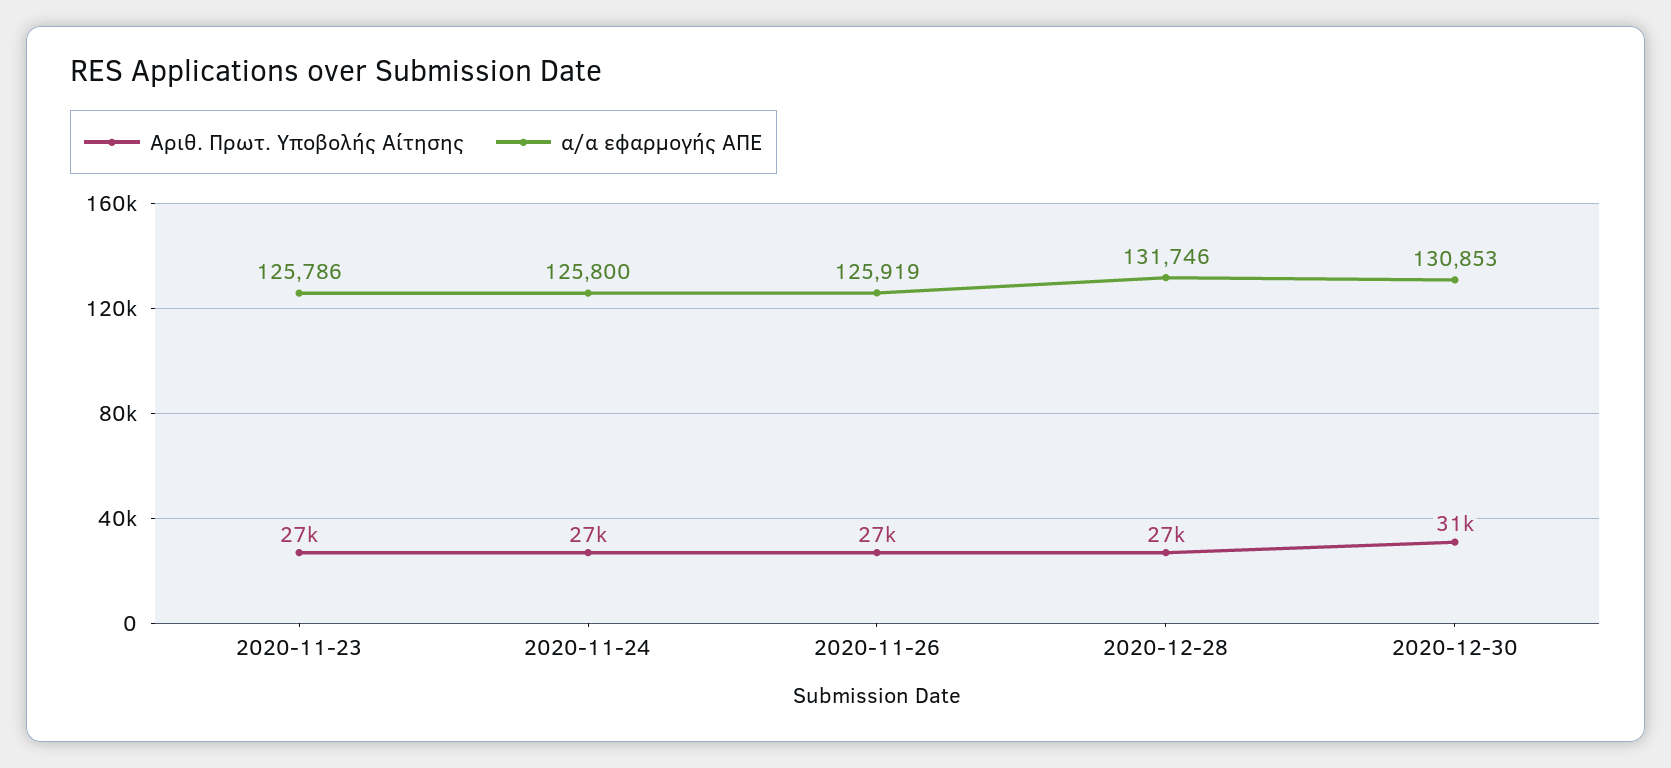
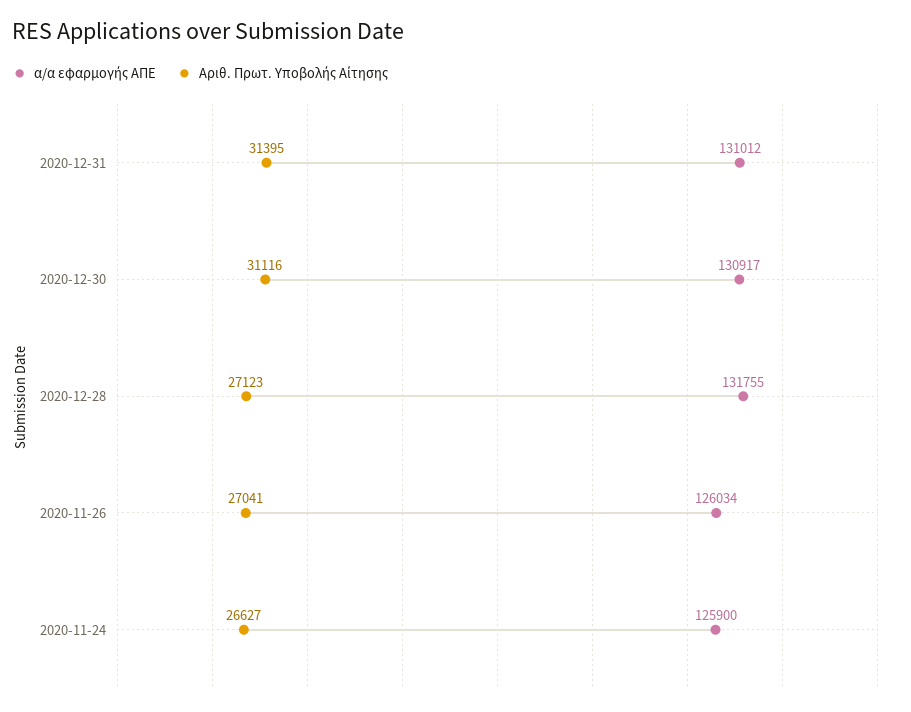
Αριθ. Πρωτ. Υποβολής Αίτησης, 2020-11-23: 27000 -> none
α/α εφαρμογής ΑΠΕ, 2020-11-23: 125786 -> none
α/α εφαρμογής ΑΠΕ, 2020-11-24: 125800 -> 125900
α/α εφαρμογής ΑΠΕ, 2020-11-26: 125919 -> 126034
α/α εφαρμογής ΑΠΕ, 2020-12-28: 131746 -> 131755
α/α εφαρμογής ΑΠΕ, 2020-12-30: 130853 -> 130917
α/α εφαρμογής ΑΠΕ, 2020-12-31: none -> 131012
Αριθ. Πρωτ. Υποβολής Αίτησης, 2020-12-31: none -> 31395

